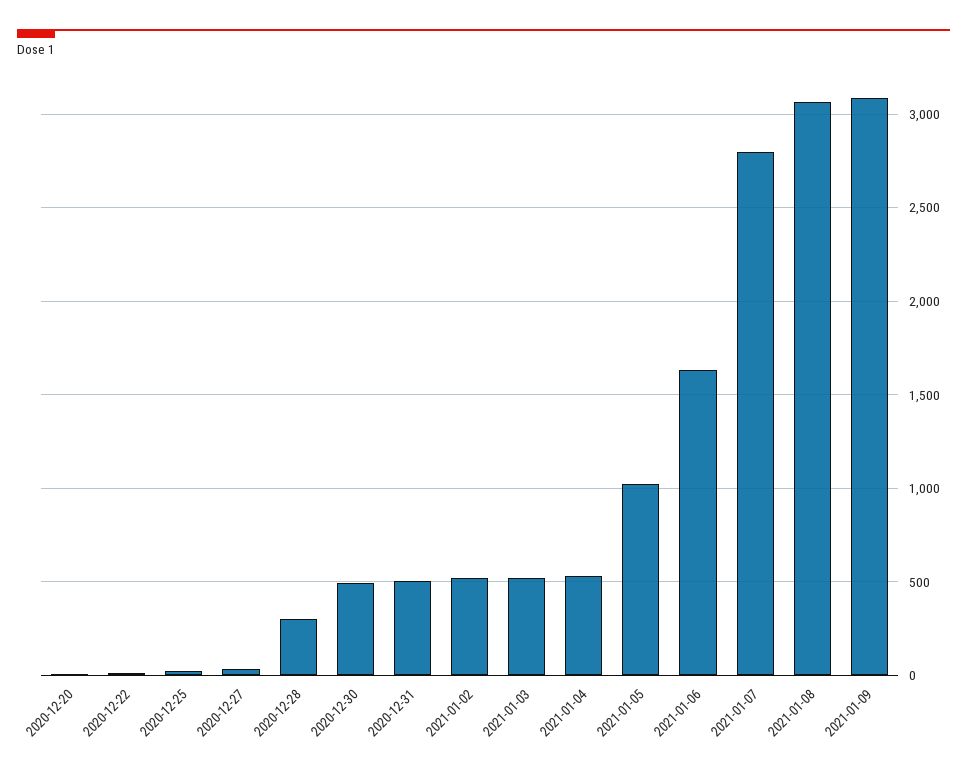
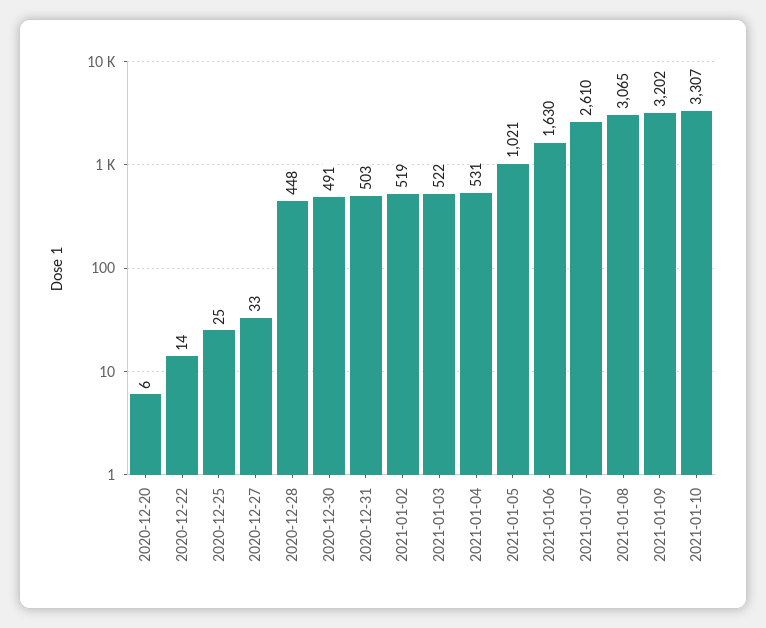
2020-12-28: 300 -> 448
2021-01-07: 2800 -> 2610
2021-01-09: 3100 -> 3202
2021-01-10: none -> 3307

